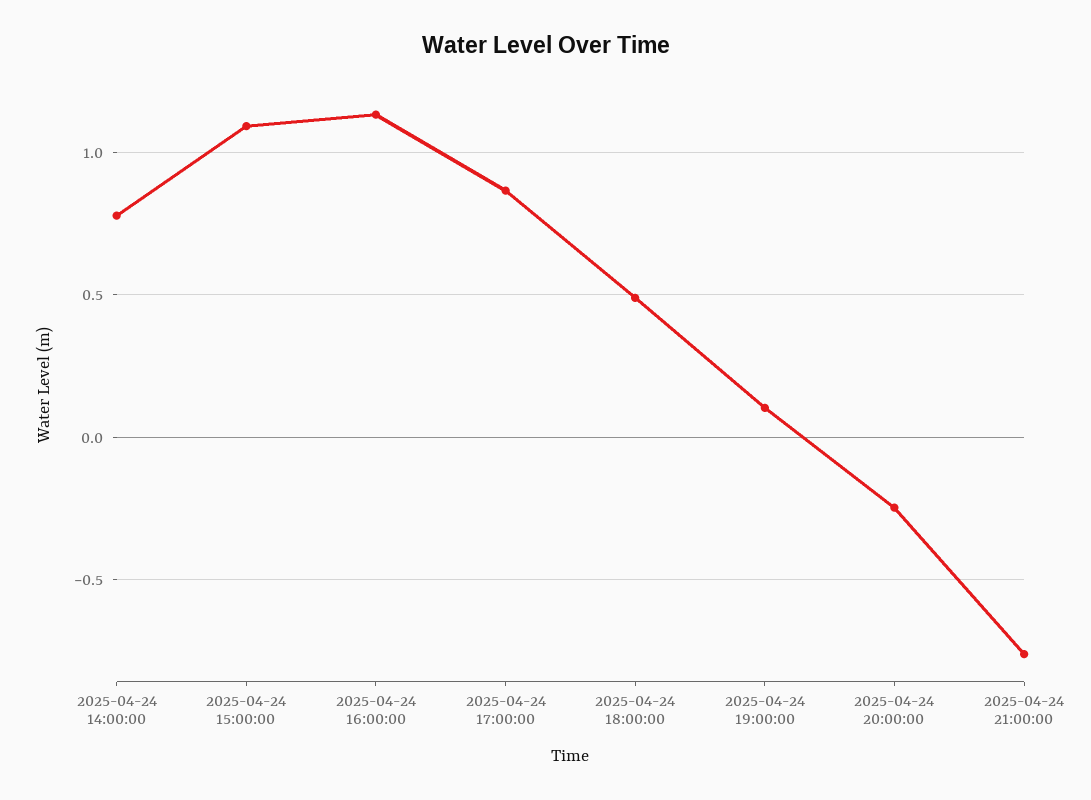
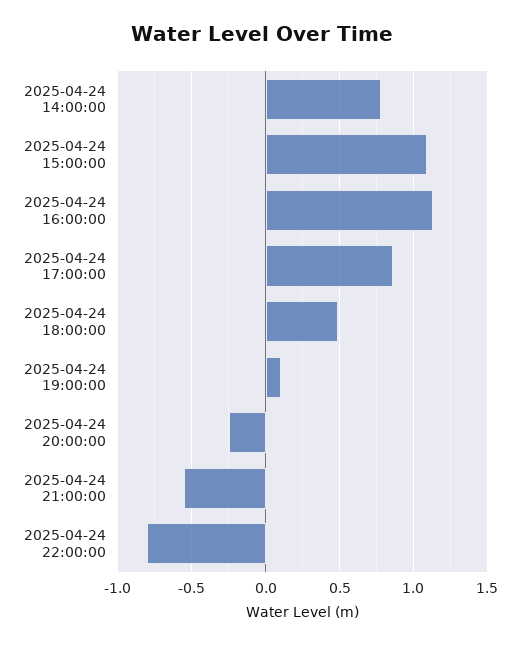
2025-04-24 21:00:00: -0.75 -> -0.55
2025-04-24 22:00:00: none -> -0.8

